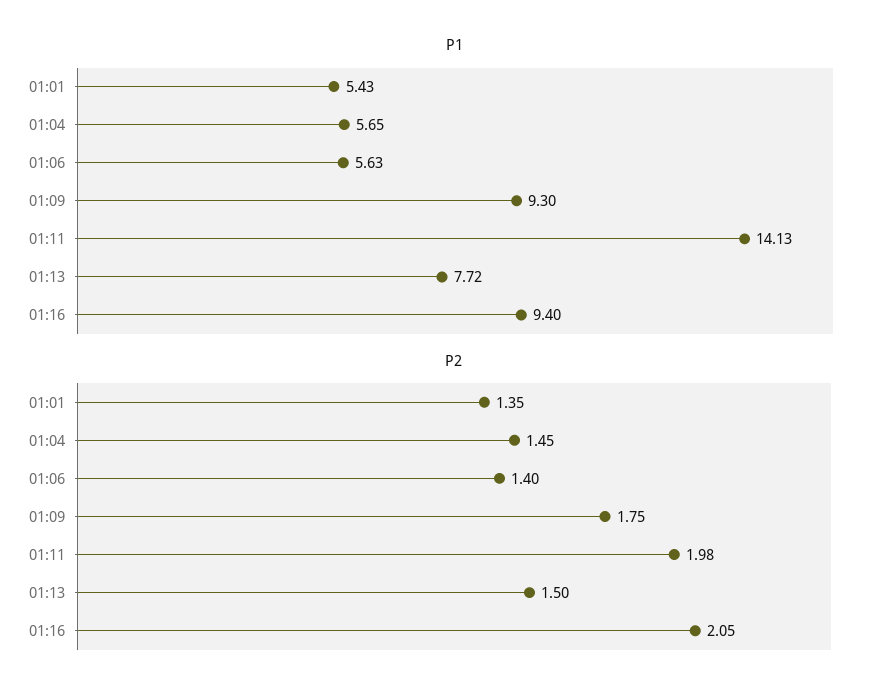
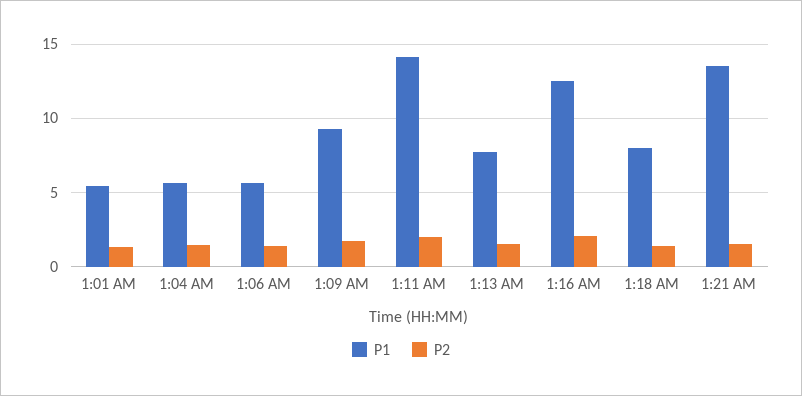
P1, 01:16: 9.4 -> 12.5
P1, 1:18 AM: none -> 8
P2, 1:18 AM: none -> 1.5
P1, 1:21 AM: none -> 13.5
P2, 1:21 AM: none -> 1.5

